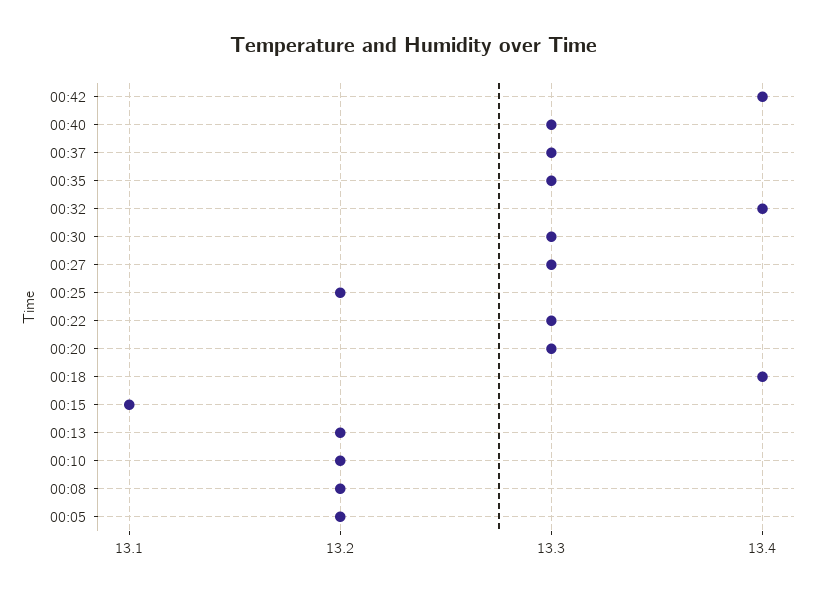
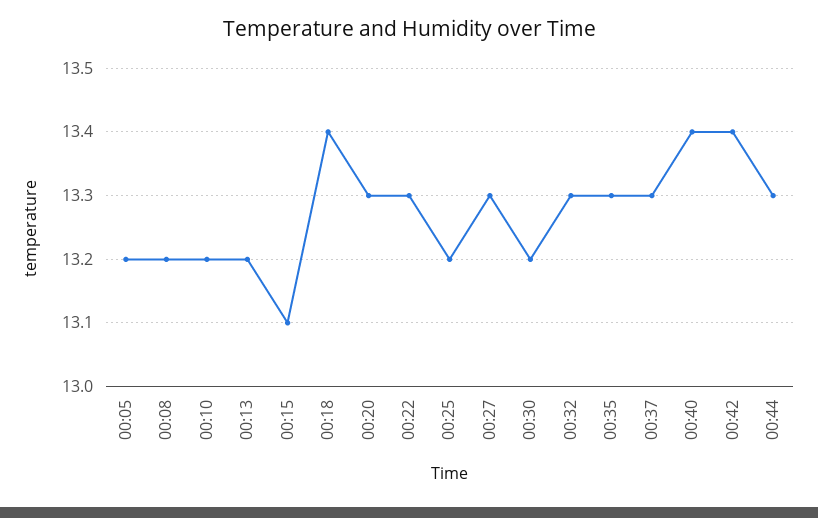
00:40: 13.3 -> 13.4
00:32: 13.4 -> 13.3
00:30: 13.3 -> 13.2
00:44: none -> 13.3

